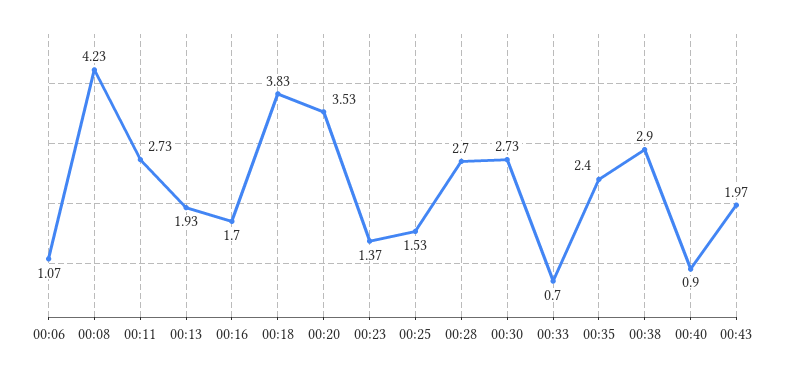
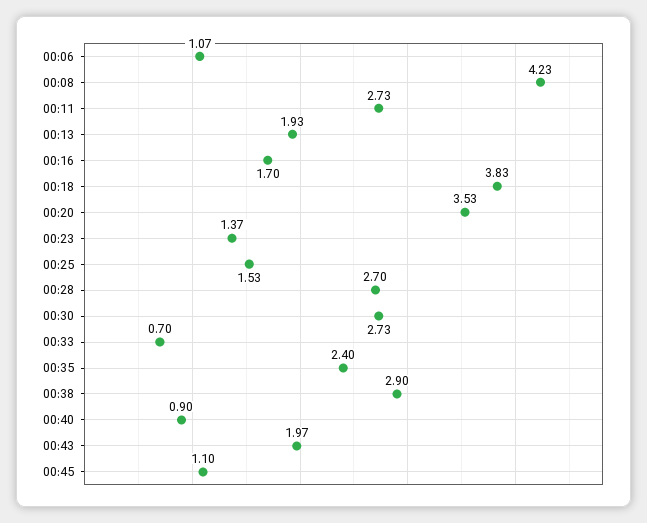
00:45: none -> 1.1

